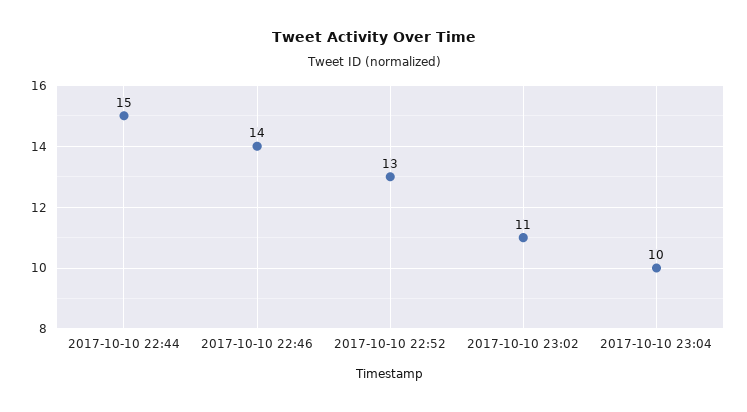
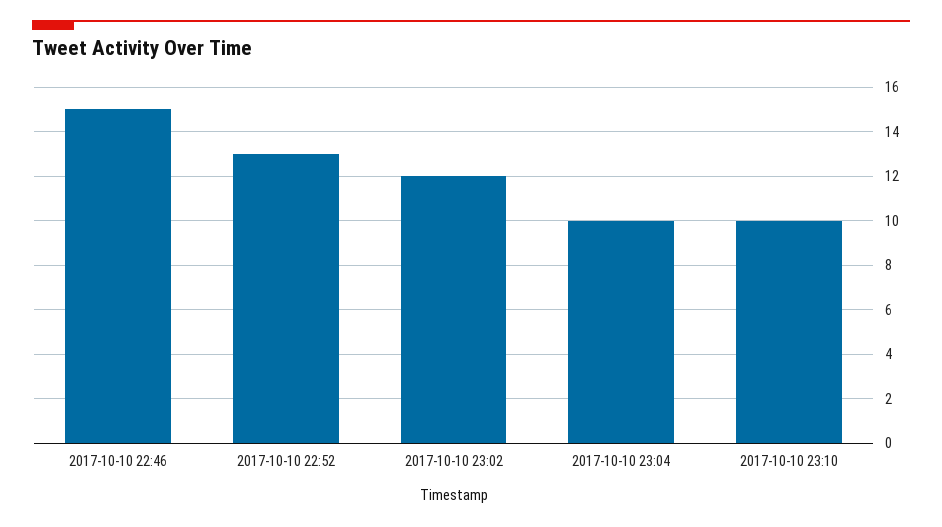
2017-10-10 22:44: 15 -> none
2017-10-10 22:46: 14 -> 15
2017-10-10 23:02: 11 -> 12
2017-10-10 23:10: none -> 10

